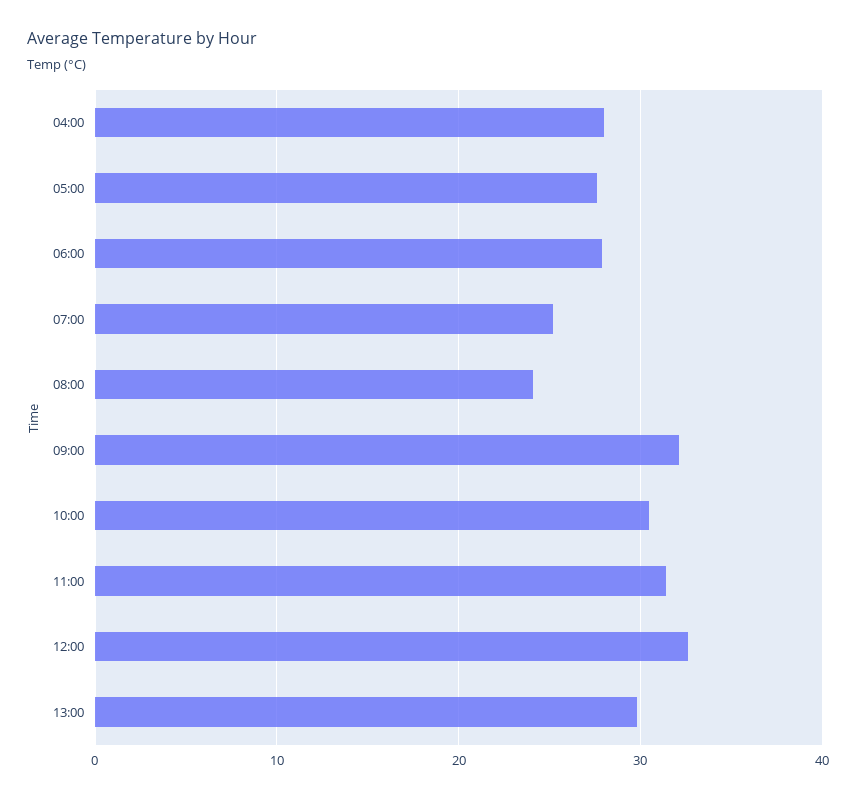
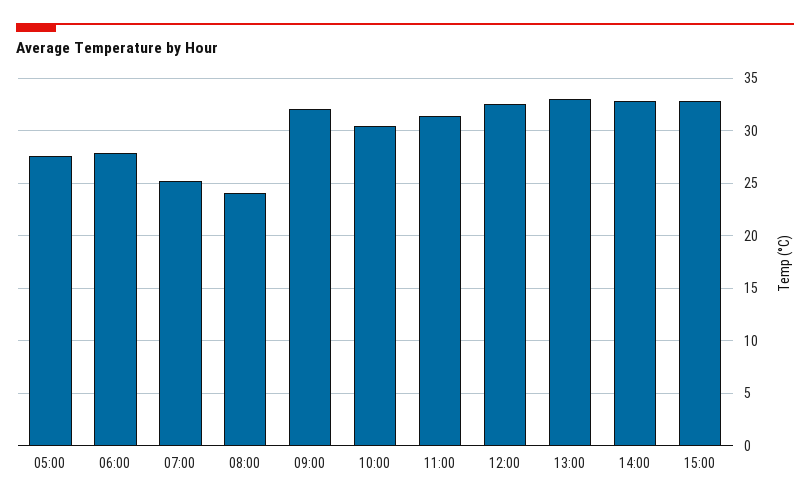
04:00: 28 -> none
13:00: 30 -> 33
14:00: none -> 33
15:00: none -> 33

